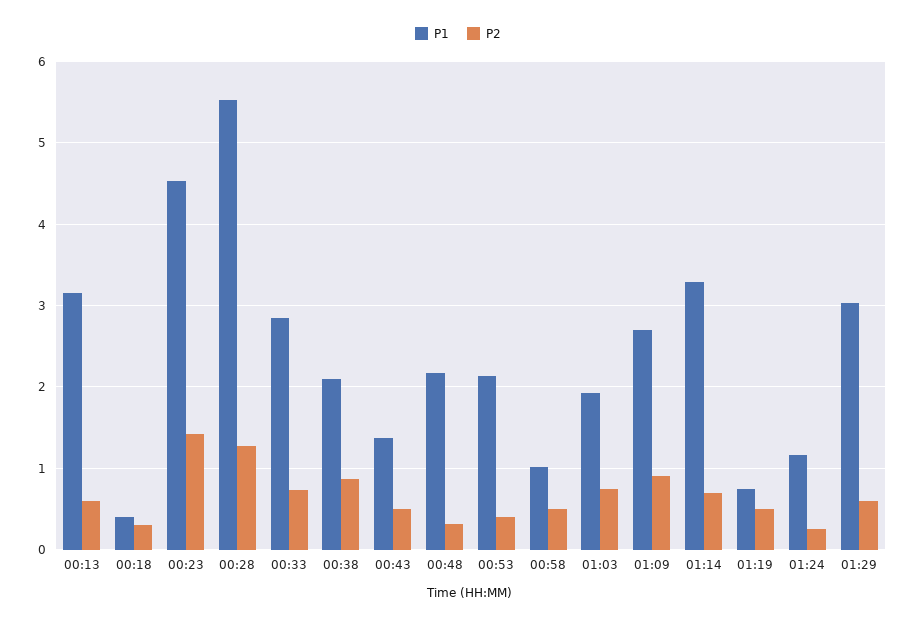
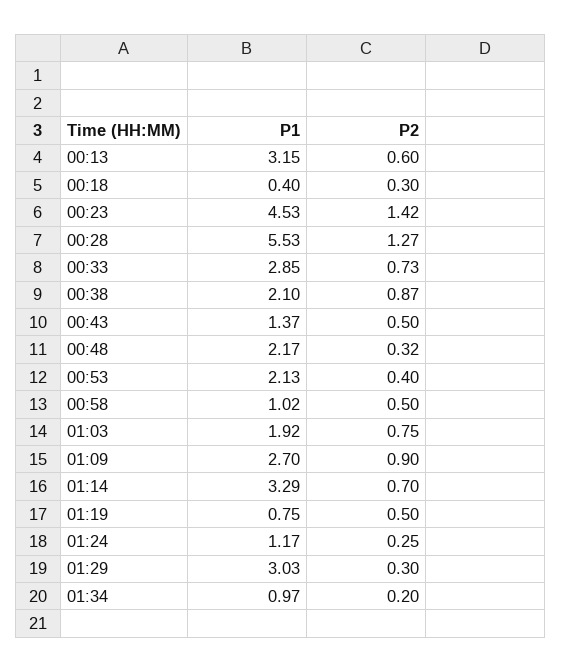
P2, 01:29: 0.6 -> 0.3
P1, 01:34: none -> 0.97
P2, 01:34: none -> 0.2

